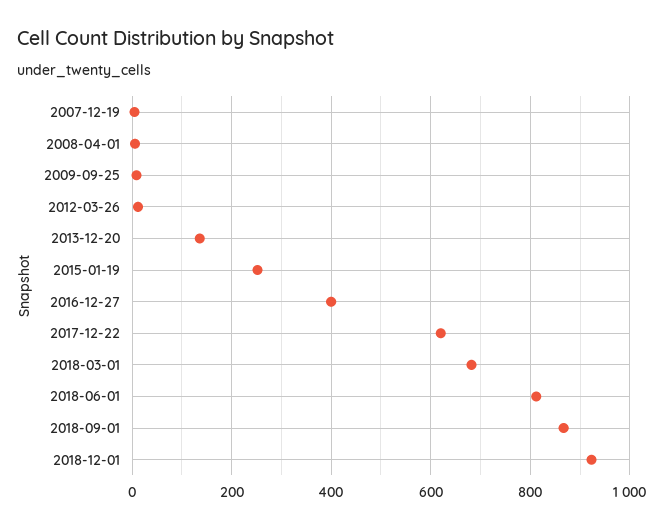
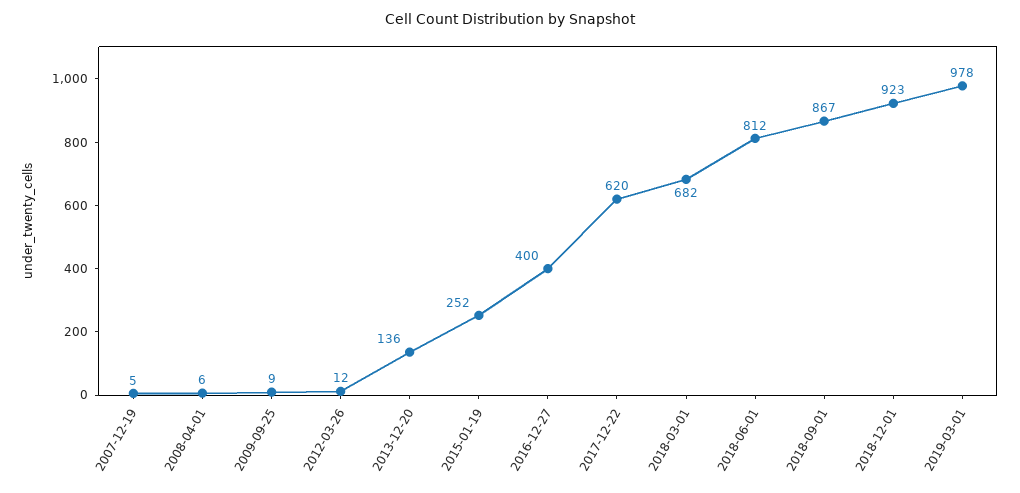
2019-03-01: none -> 978

